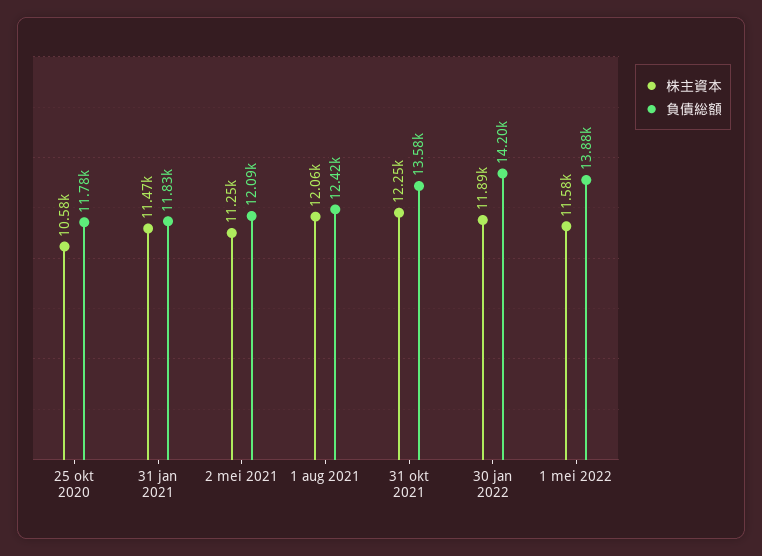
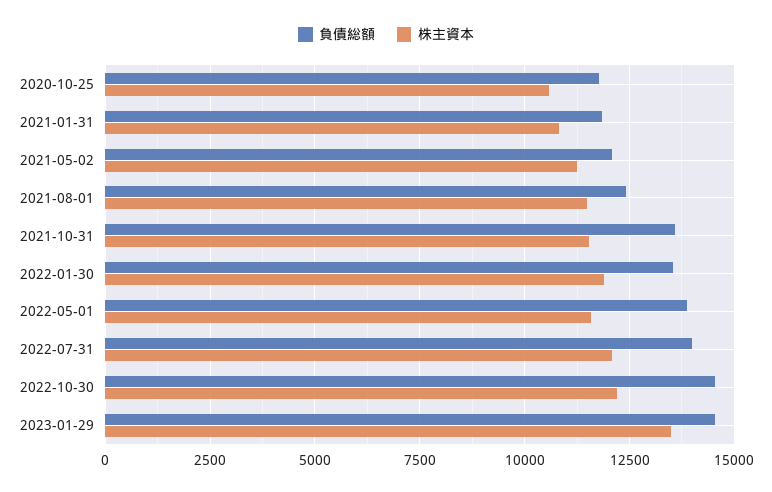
株主資本, 31 jan 2021: 11470 -> 10750
株主資本, 1 aug 2021: 12060 -> 11500
株主資本, 31 okt 2021: 12250 -> 11500
負債総額, 30 jan 2022: 14200 -> 13500
負債総額, 2022-07-31: none -> 14000
株主資本, 2022-07-31: none -> 12000
負債総額, 2022-10-30: none -> 14500
株主資本, 2022-10-30: none -> 12250
負債総額, 2023-01-29: none -> 14500
株主資本, 2023-01-29: none -> 13500

